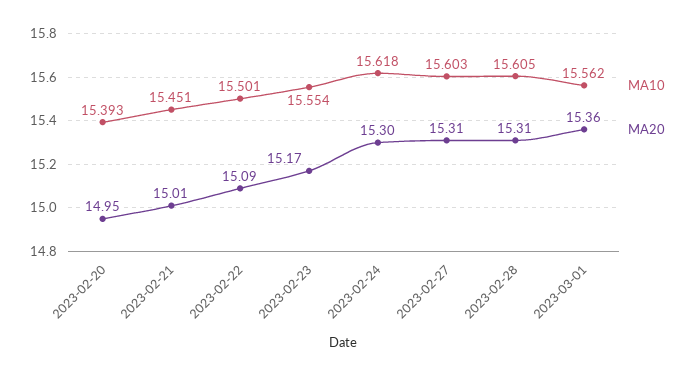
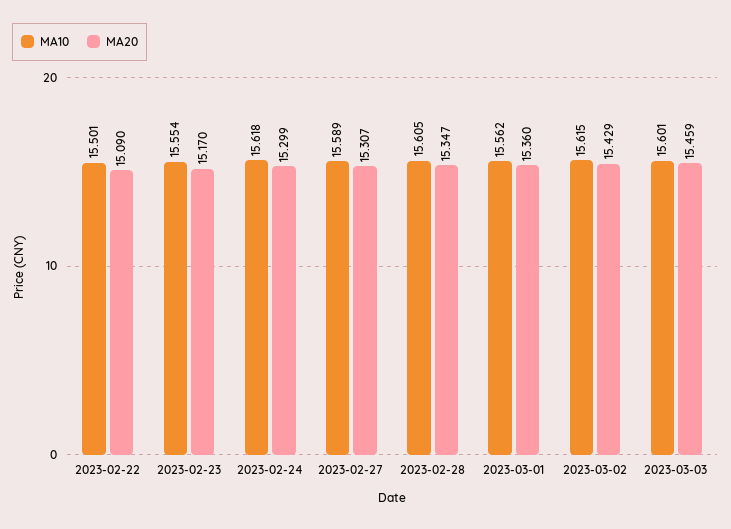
MA10, 2023-02-20: 15.393 -> none
MA20, 2023-02-20: 14.95 -> none
MA10, 2023-02-21: 15.451 -> none
MA20, 2023-02-21: 15.01 -> none
MA10, 2023-02-27: 15.603 -> 15.589
MA20, 2023-02-28: 15.31 -> 15.347
MA10, 2023-03-02: none -> 15.615
MA20, 2023-03-02: none -> 15.429
MA10, 2023-03-03: none -> 15.601
MA20, 2023-03-03: none -> 15.459

